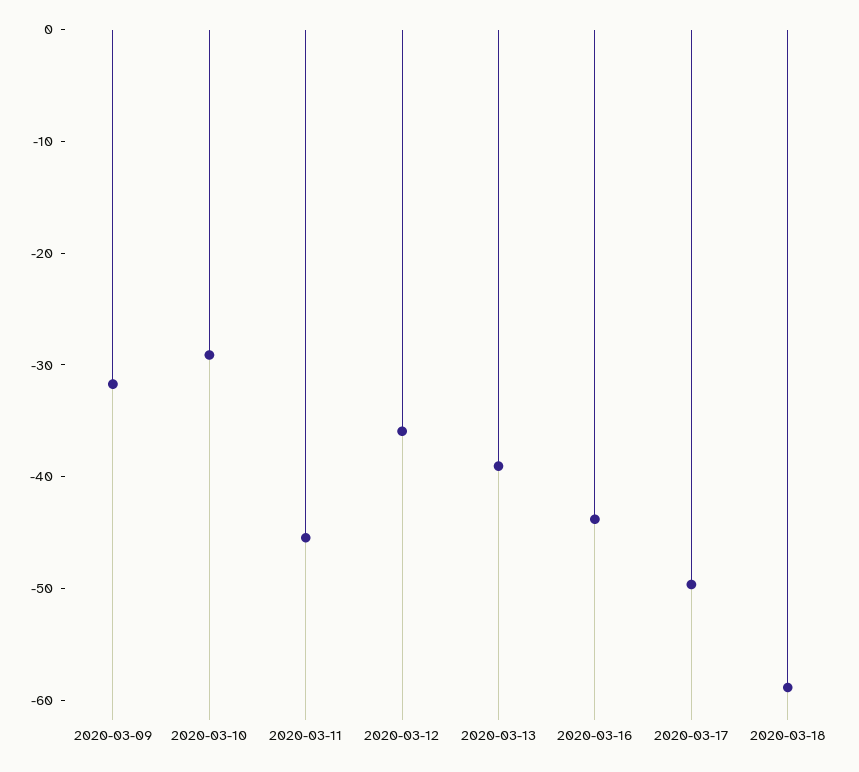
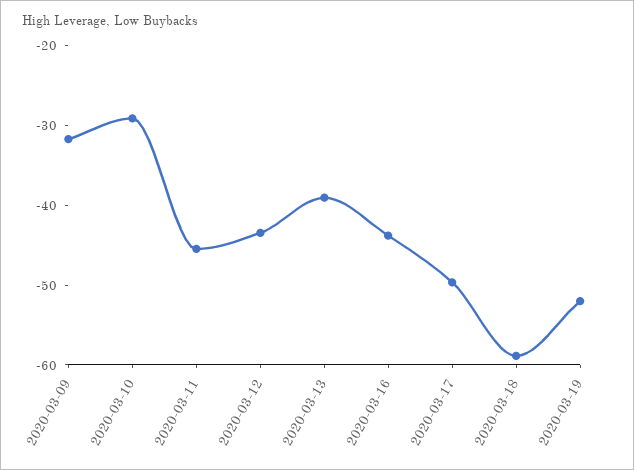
2020-03-12: -36 -> -44
2020-03-19: none -> -52

